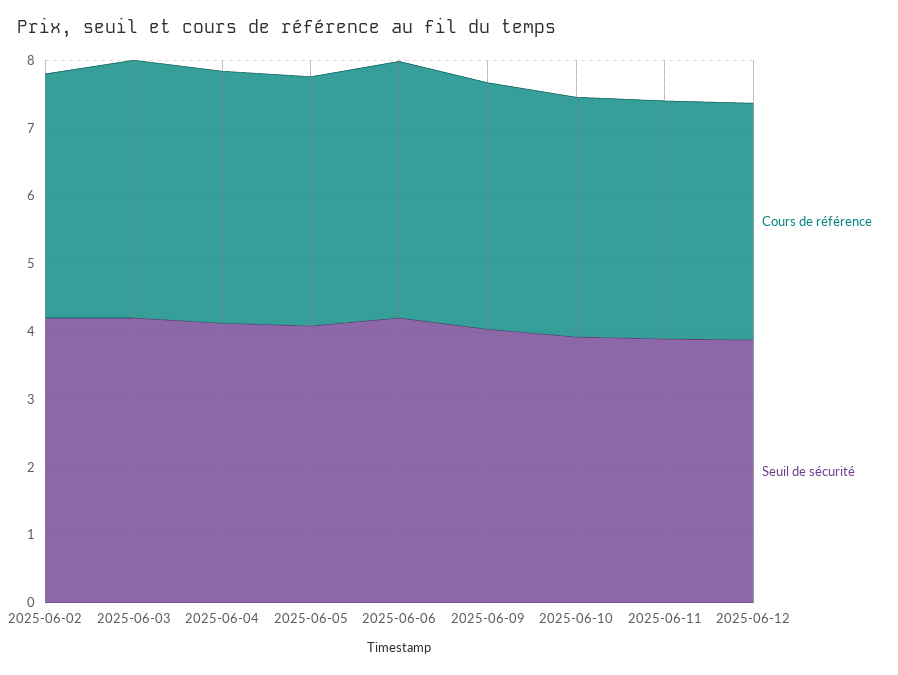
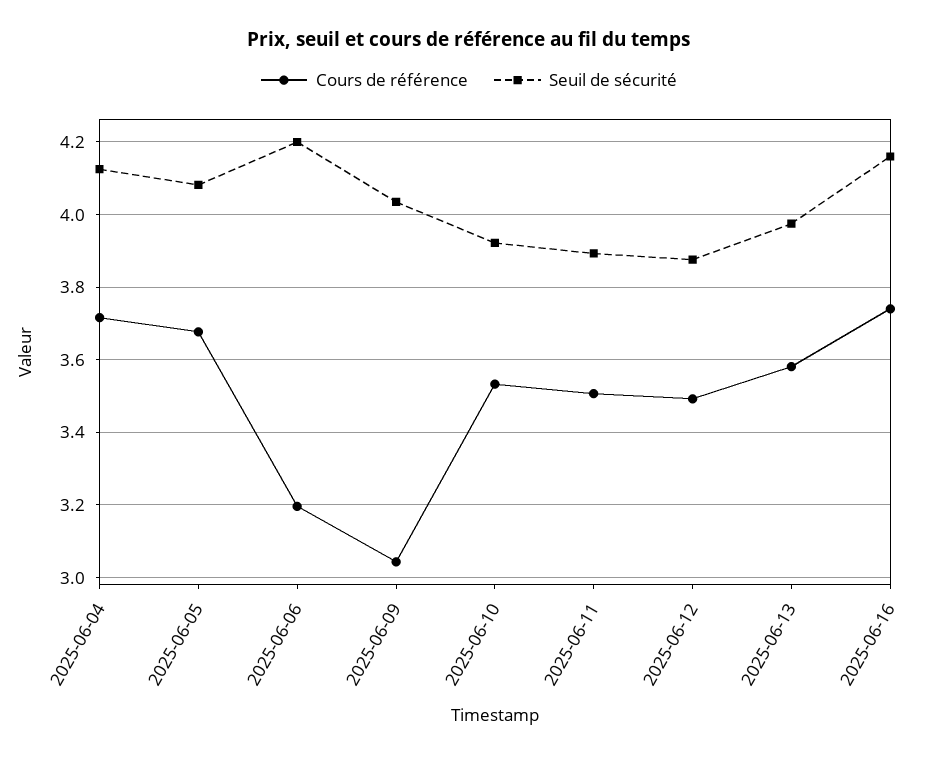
Cours de référence, 2025-06-02: 3.6 -> none
Seuil de sécurité, 2025-06-02: 4.2 -> none
Cours de référence, 2025-06-03: 3.8 -> none
Seuil de sécurité, 2025-06-03: 4.2 -> none
Cours de référence, 2025-06-06: 3.8 -> 3.2
Cours de référence, 2025-06-09: 3.6 -> 3.04
Cours de référence, 2025-06-13: none -> 3.58
Seuil de sécurité, 2025-06-13: none -> 3.98
Cours de référence, 2025-06-16: none -> 3.74
Seuil de sécurité, 2025-06-16: none -> 4.16

